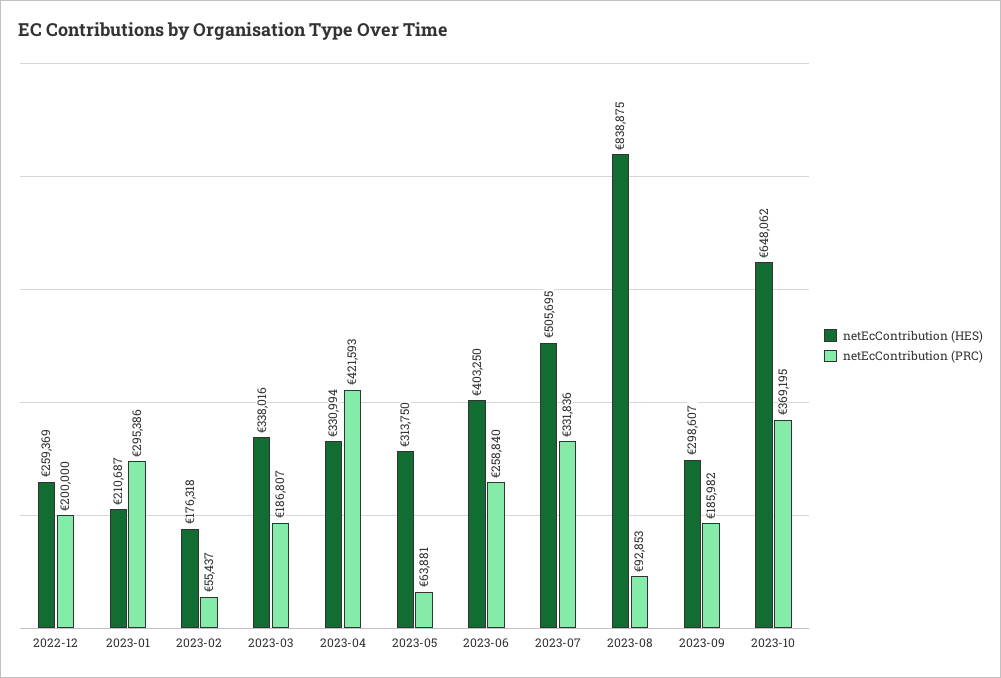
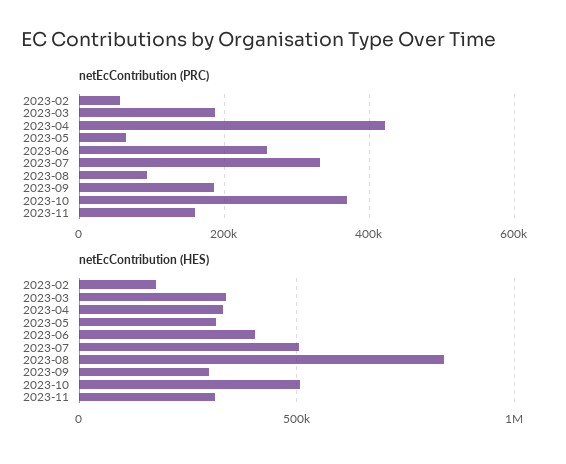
netEcContribution (HES), 2022-12: 259369 -> none
netEcContribution (PRC), 2022-12: 200000 -> none
netEcContribution (HES), 2023-01: 210687 -> none
netEcContribution (PRC), 2023-01: 295386 -> none
netEcContribution (HES), 2023-10: 648062 -> 500000
netEcContribution (PRC), 2023-11: none -> 160000
netEcContribution (HES), 2023-11: none -> 300000

